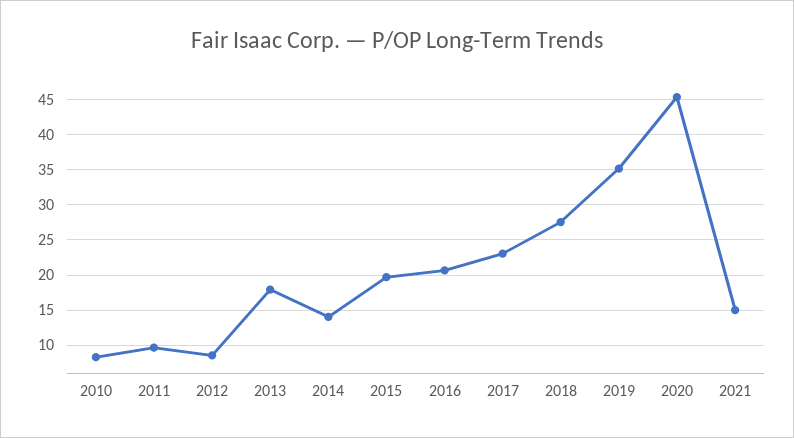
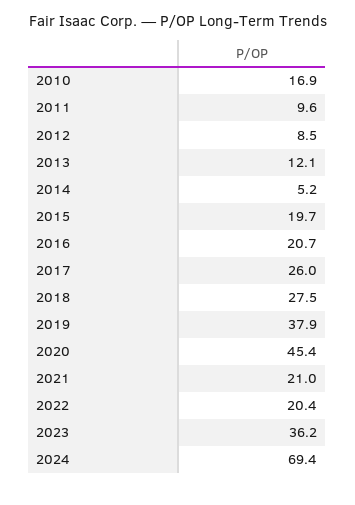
2010: 8 -> 16.9
2013: 18 -> 12.1
2014: 14 -> 5.2
2017: 23 -> 26
2019: 35 -> 37.9
2021: 15 -> 21
2022: none -> 20.4
2023: none -> 36.2
2024: none -> 69.4

